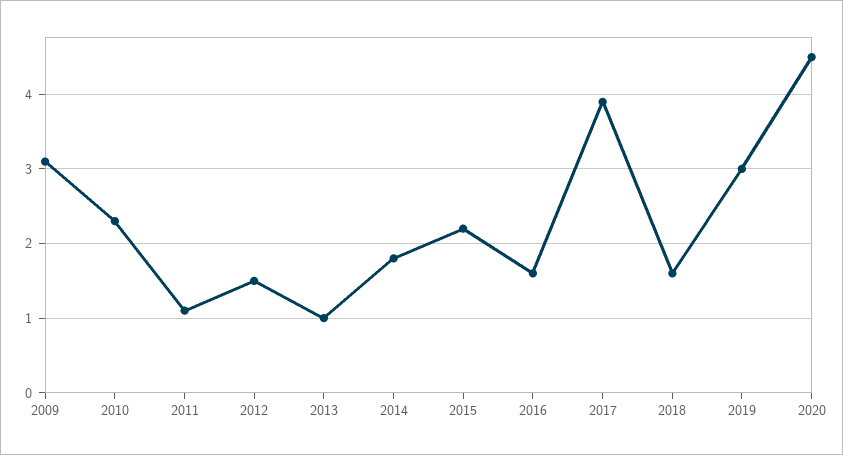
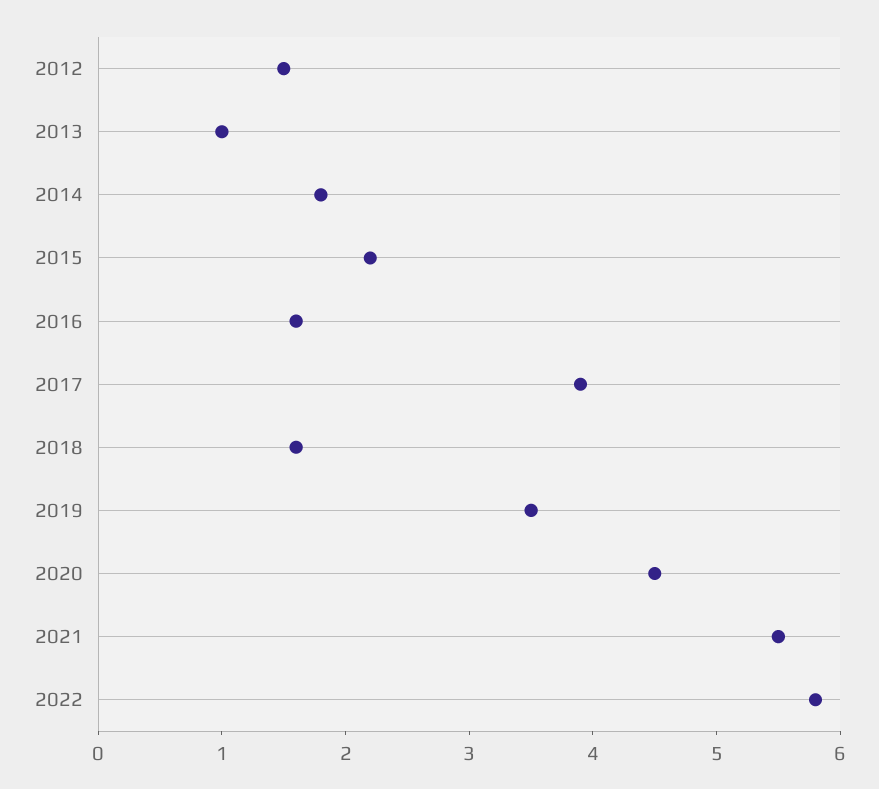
2009: 3.1 -> none
2010: 2.3 -> none
2011: 1.1 -> none
2019: 3 -> 3.5
2021: none -> 5.5
2022: none -> 5.8

